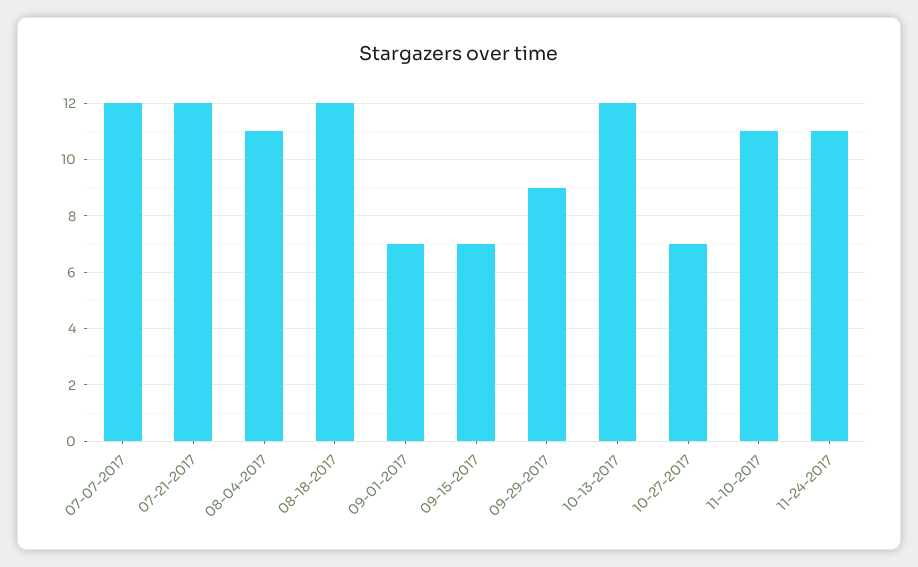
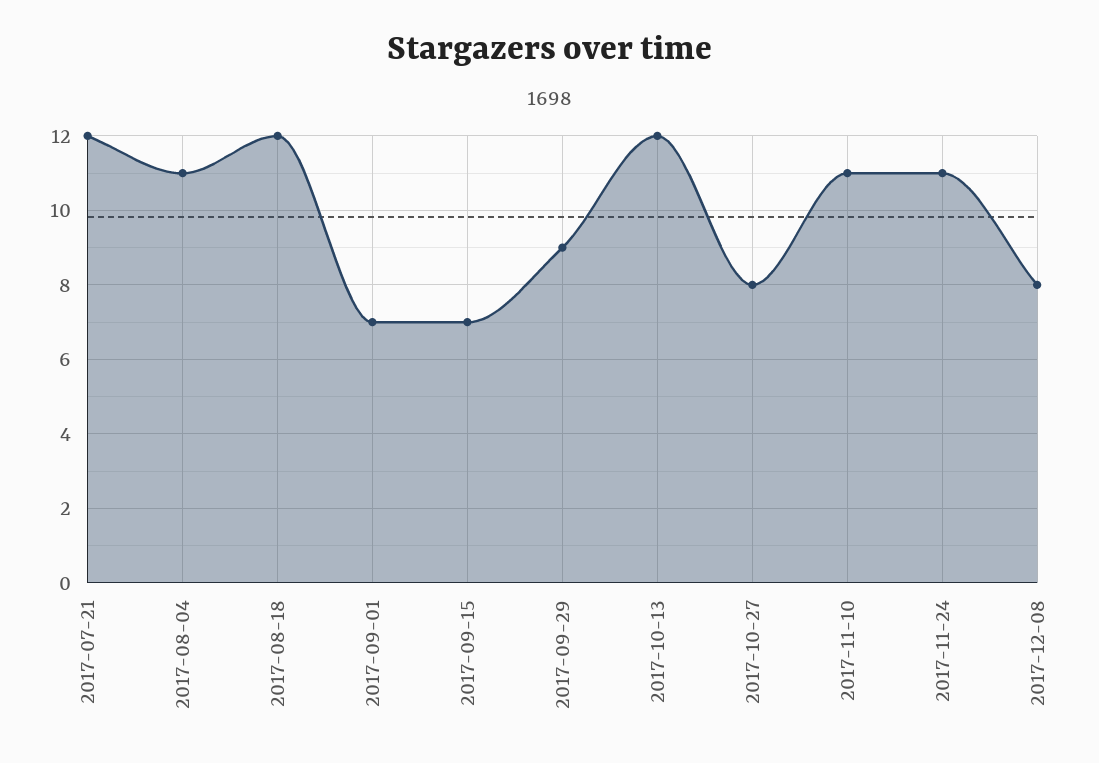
07-07-2017: 12 -> none
10-27-2017: 7 -> 8
2017-12-08: none -> 8

